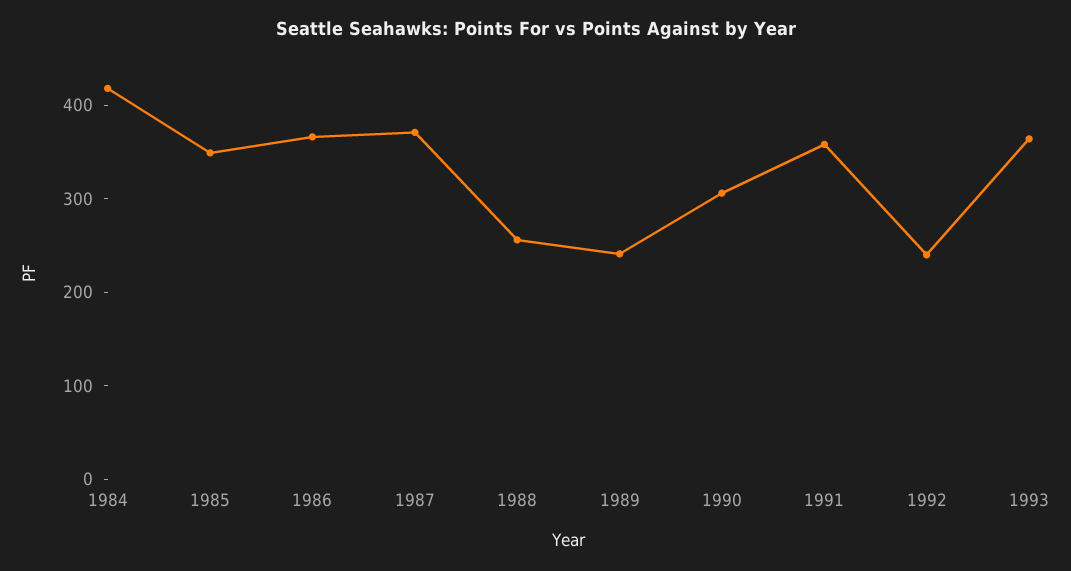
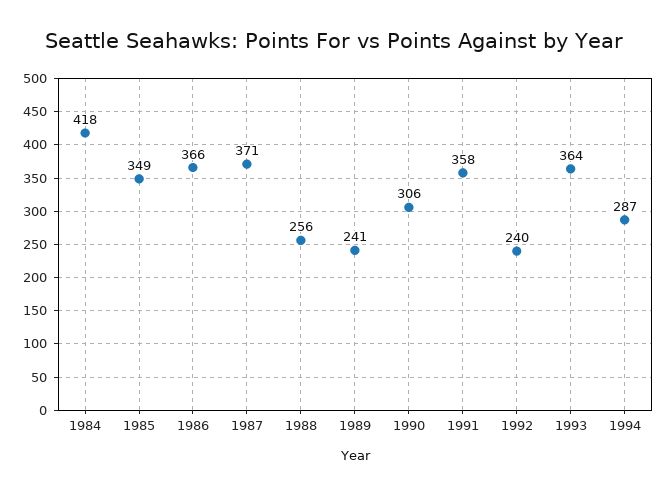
1994: none -> 287

